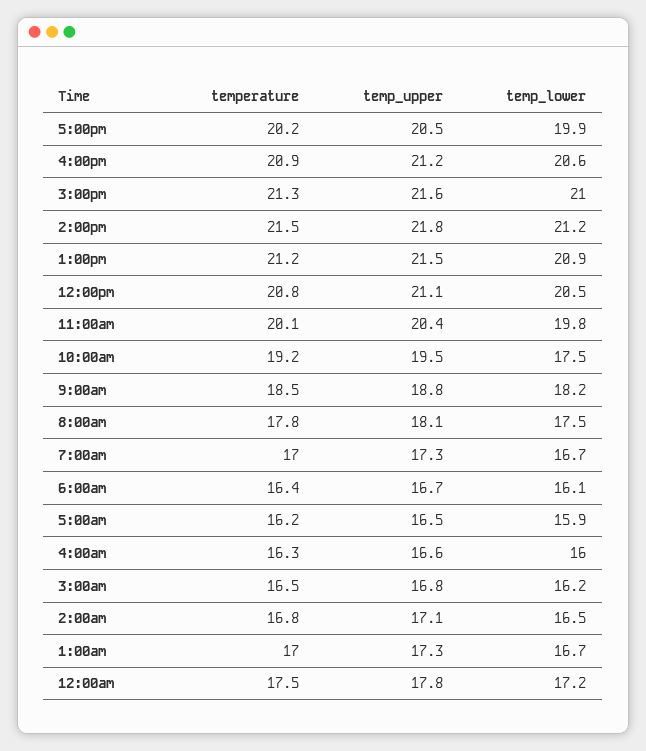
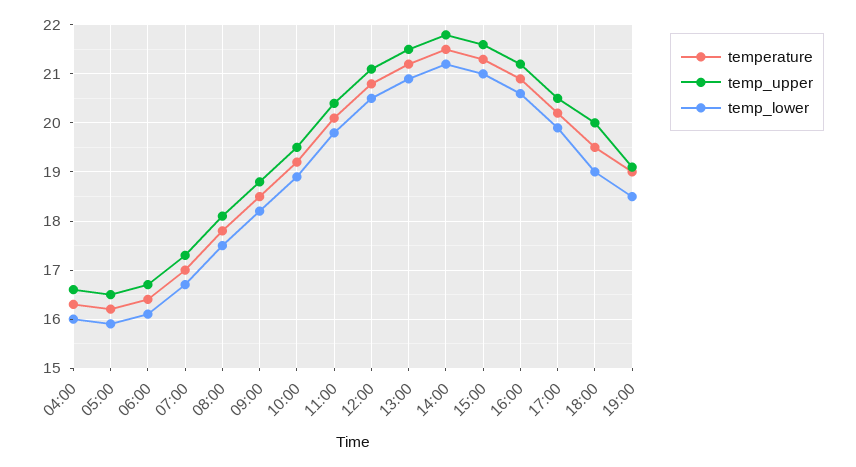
temp_lower, 10:00am: 17.5 -> 19
temperature, 3:00am: 16.5 -> none
temp_upper, 3:00am: 16.8 -> none
temp_lower, 3:00am: 16.2 -> none
temperature, 2:00am: 16.8 -> none
temp_upper, 2:00am: 17.1 -> none
temp_lower, 2:00am: 16.5 -> none
temperature, 1:00am: 17 -> none
temp_upper, 1:00am: 17.3 -> none
temp_lower, 1:00am: 16.7 -> none
temperature, 12:00am: 17.5 -> none
temp_upper, 12:00am: 17.8 -> none
temp_lower, 12:00am: 17.2 -> none
temperature, 18:00: none -> 19.5
temp_upper, 18:00: none -> 20
temp_lower, 18:00: none -> 19
temperature, 19:00: none -> 19
temp_upper, 19:00: none -> 19
temp_lower, 19:00: none -> 18.5

